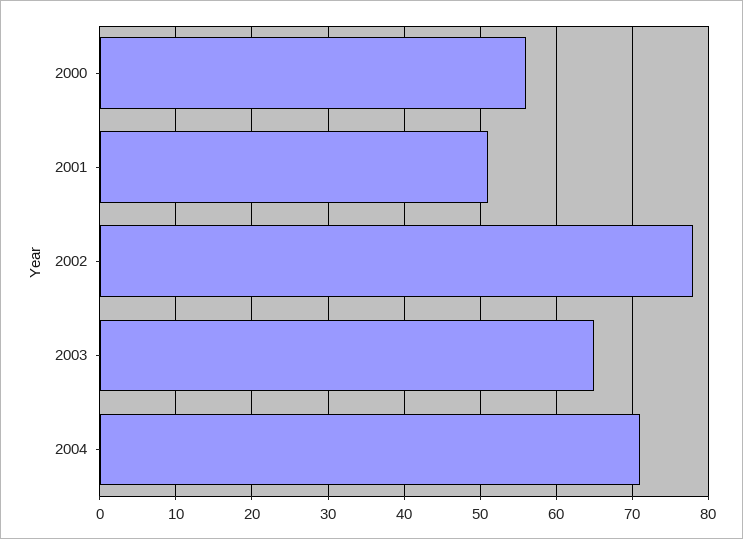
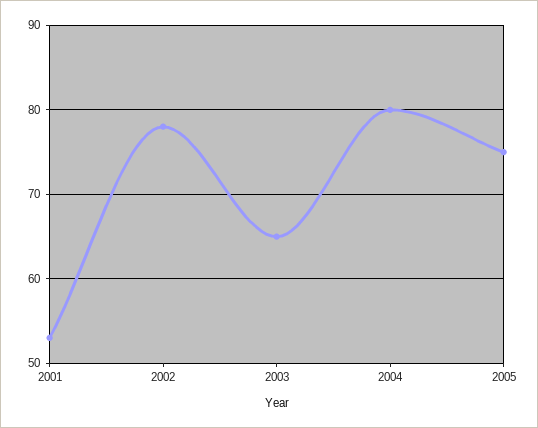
2000: 56 -> none
2001: 51 -> 53
2004: 71 -> 80
2005: none -> 75

